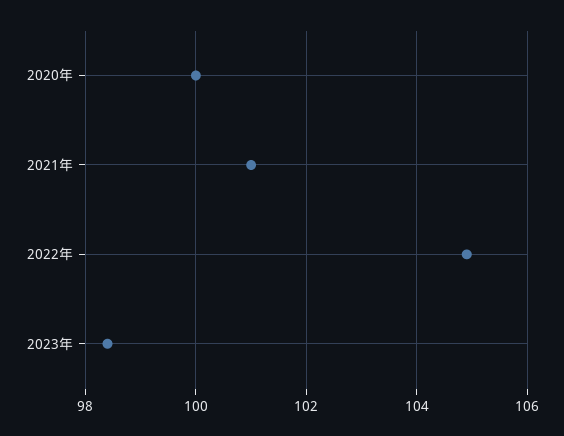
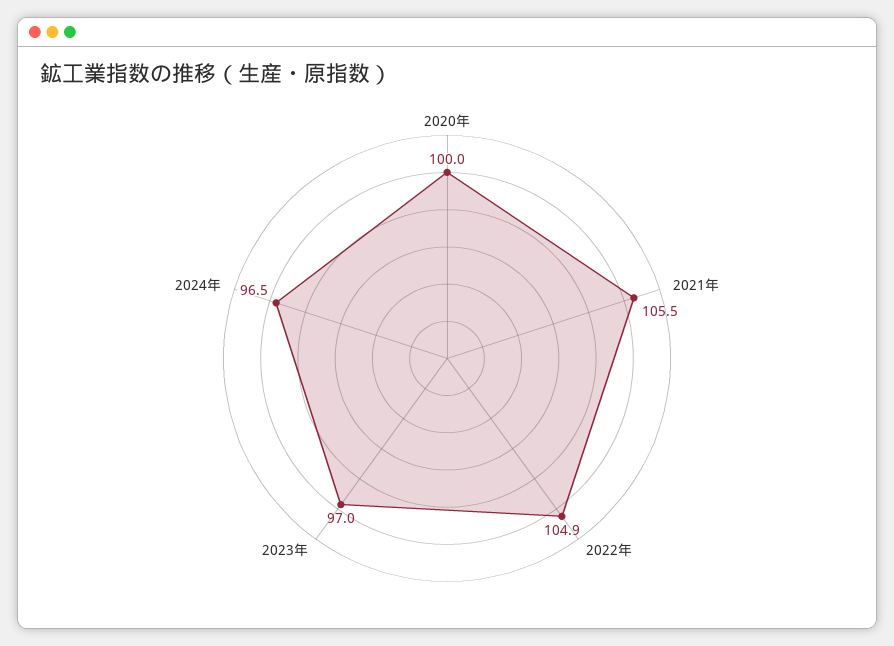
2021年: 101 -> 105.5
2023年: 98.5 -> 97
2024年: none -> 96.5

